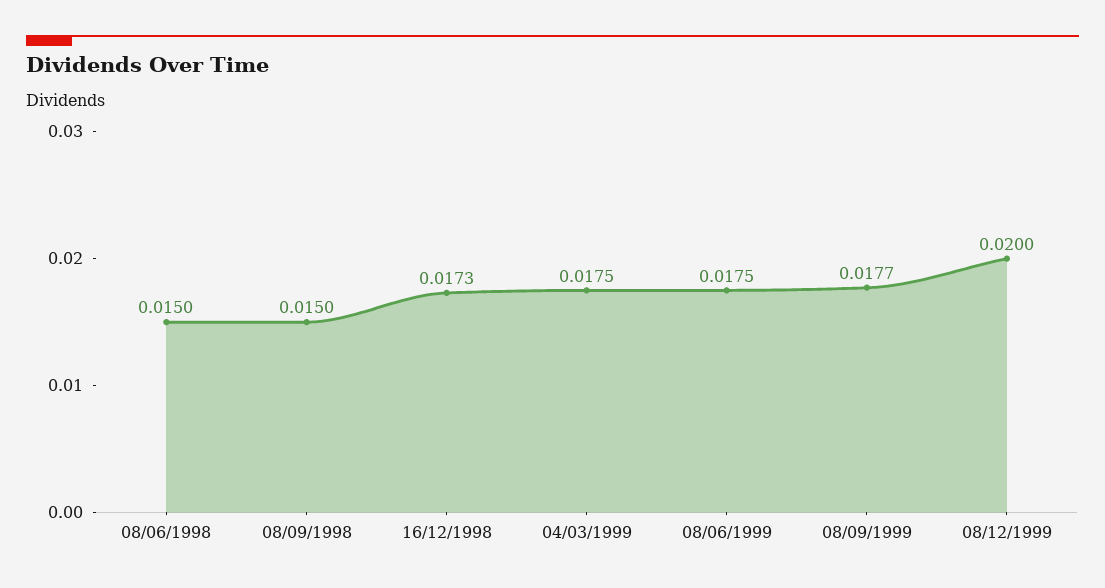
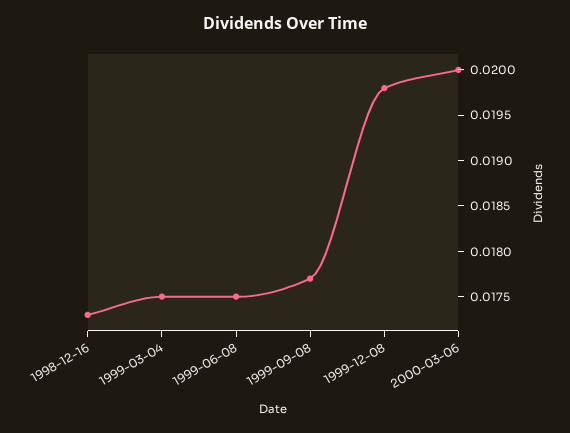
08/06/1998: 0.015 -> none
08/09/1998: 0.015 -> none
08/12/1999: 0.02 -> 0.0198
2000-03-06: none -> 0.02

